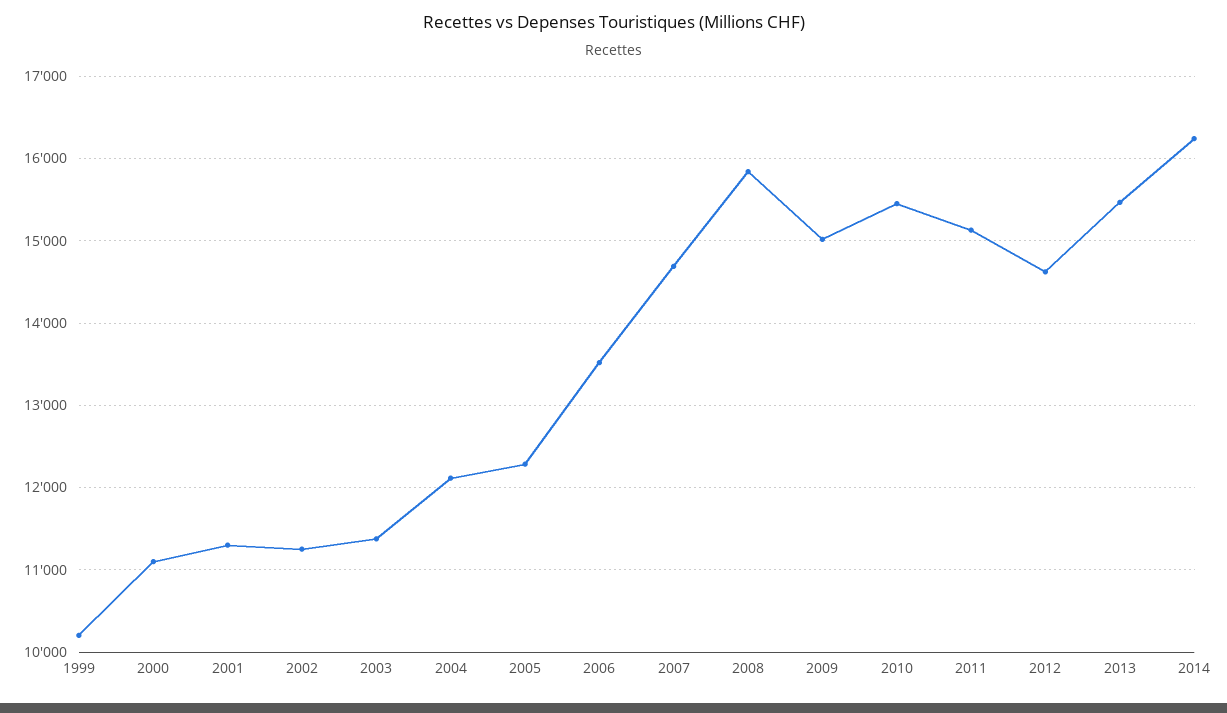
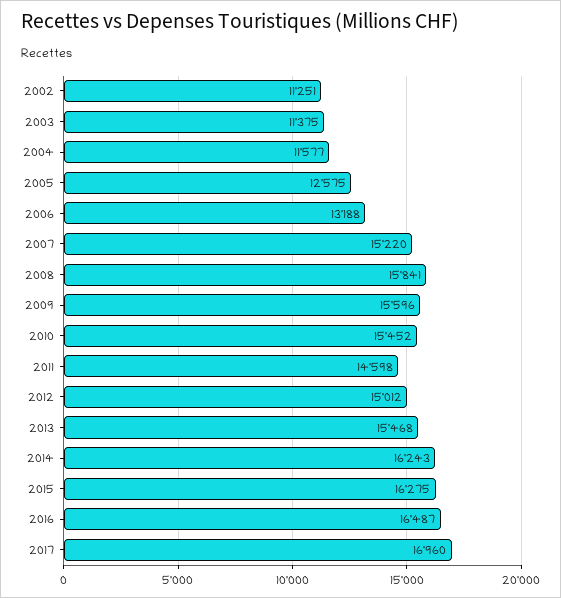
1999: 10200 -> none
2000: 11100 -> none
2001: 11300 -> none
2004: 12100 -> 11577
2005: 12300 -> 12575
2006: 13500 -> 13188
2007: 14700 -> 15220
2009: 15000 -> 15596
2011: 15100 -> 14598
2012: 14600 -> 15012
2015: none -> 16275
2016: none -> 16487
2017: none -> 16960

